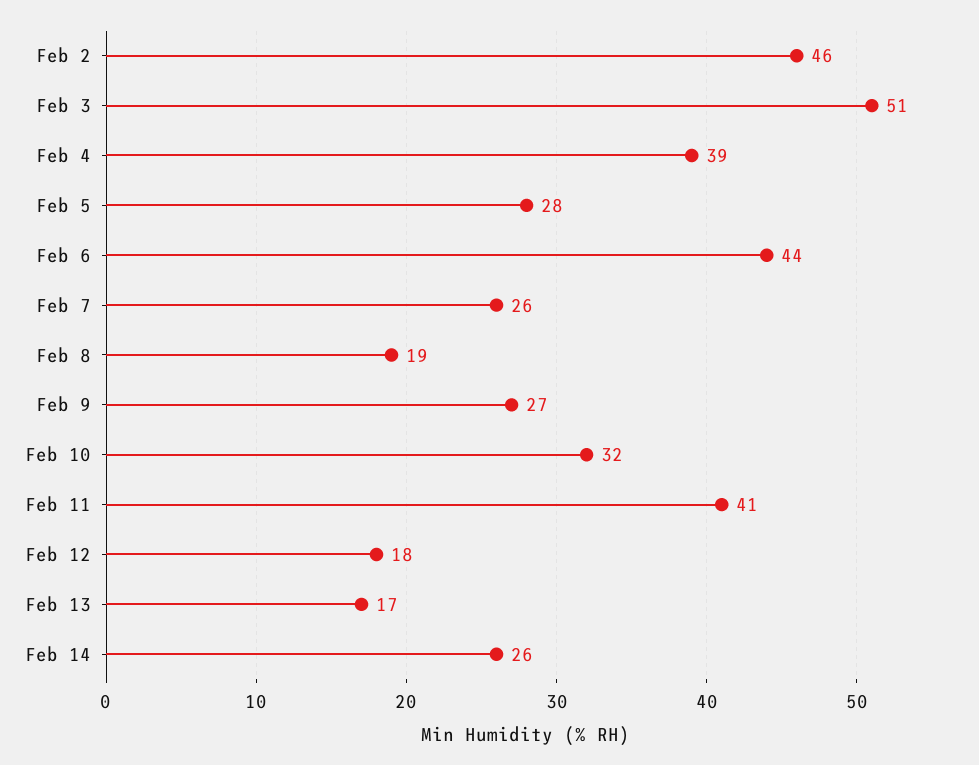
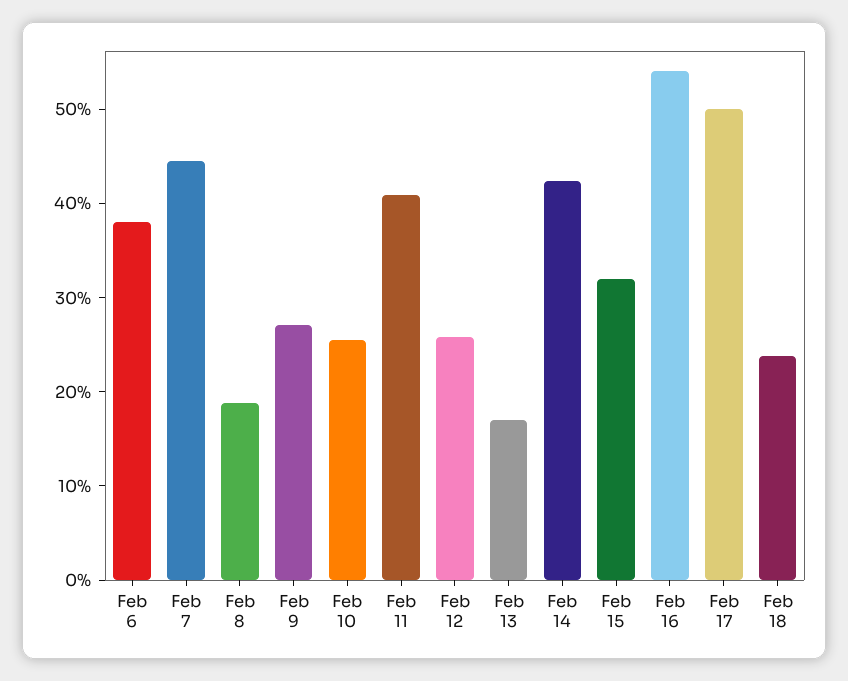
Feb 2: 46 -> none
Feb 3: 51 -> none
Feb 4: 39 -> none
Feb 5: 28 -> none
Feb 6: 44 -> 38
Feb 7: 26 -> 44
Feb 10: 32 -> 26
Feb 12: 18 -> 26
Feb 14: 26 -> 42
Feb 15: none -> 32
Feb 16: none -> 54
Feb 17: none -> 50
Feb 18: none -> 24

